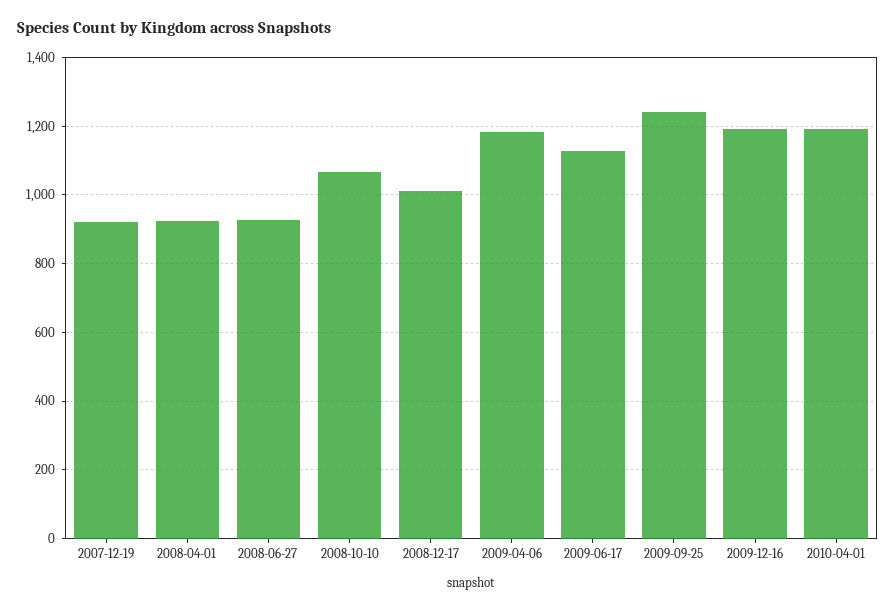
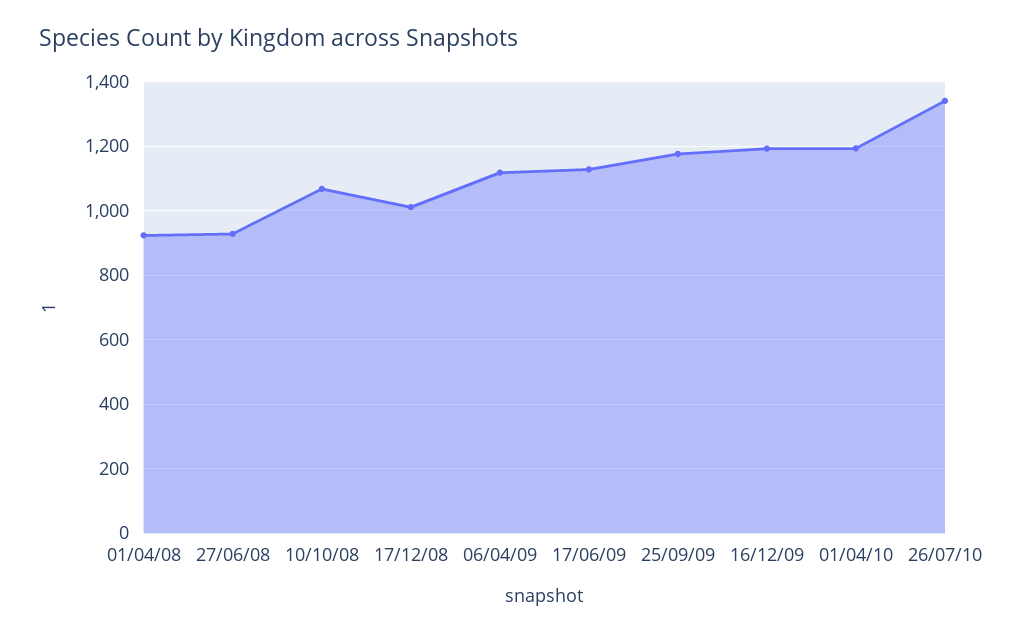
2007-12-19: 920 -> none
2009-04-06: 1180 -> 1120
2009-09-25: 1240 -> 1180
26/07/10: none -> 1340

